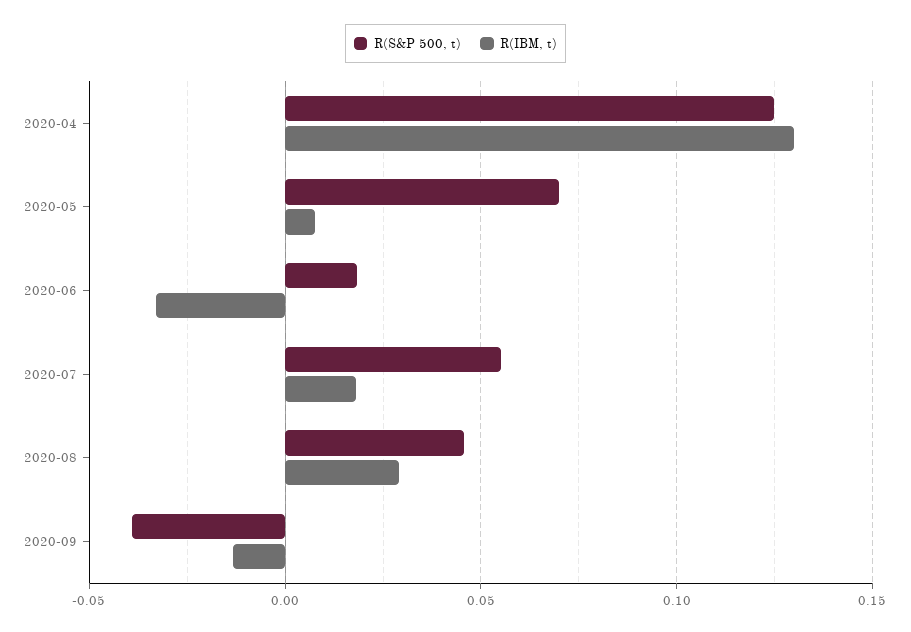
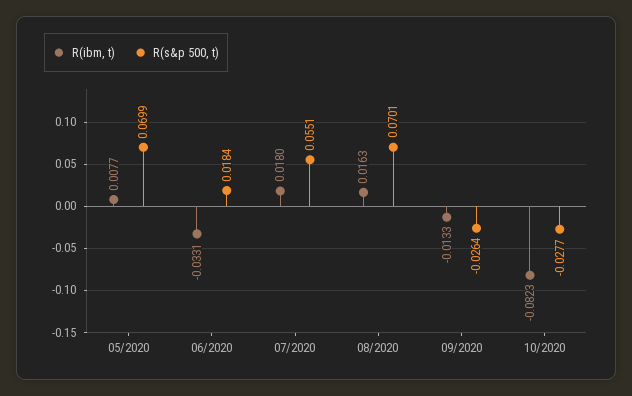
R(S&P 500, t), 2020-04: 0.125 -> none
R(IBM, t), 2020-04: 0.13 -> none
R(S&P 500, t), 2020-08: 0.045 -> 0.0701
R(IBM, t), 2020-08: 0.03 -> 0.0163
R(S&P 500, t), 2020-09: -0.04 -> -0.0264
R(IBM, t), 10/2020: none -> -0.0823
R(S&P 500, t), 10/2020: none -> -0.0277

